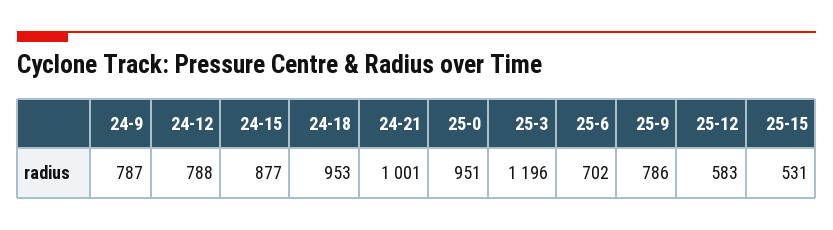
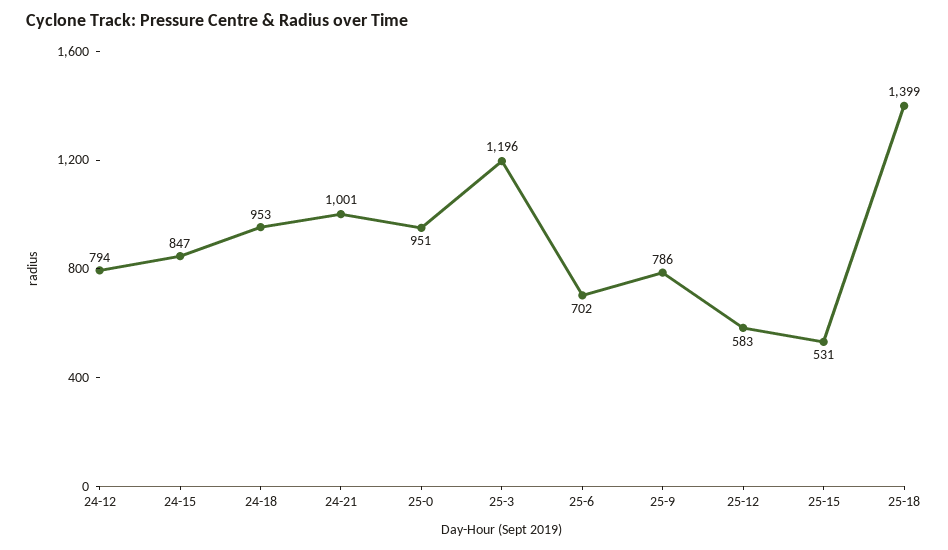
24-9: 787 -> none
24-12: 788 -> 794
24-15: 877 -> 847
25-18: none -> 1399

